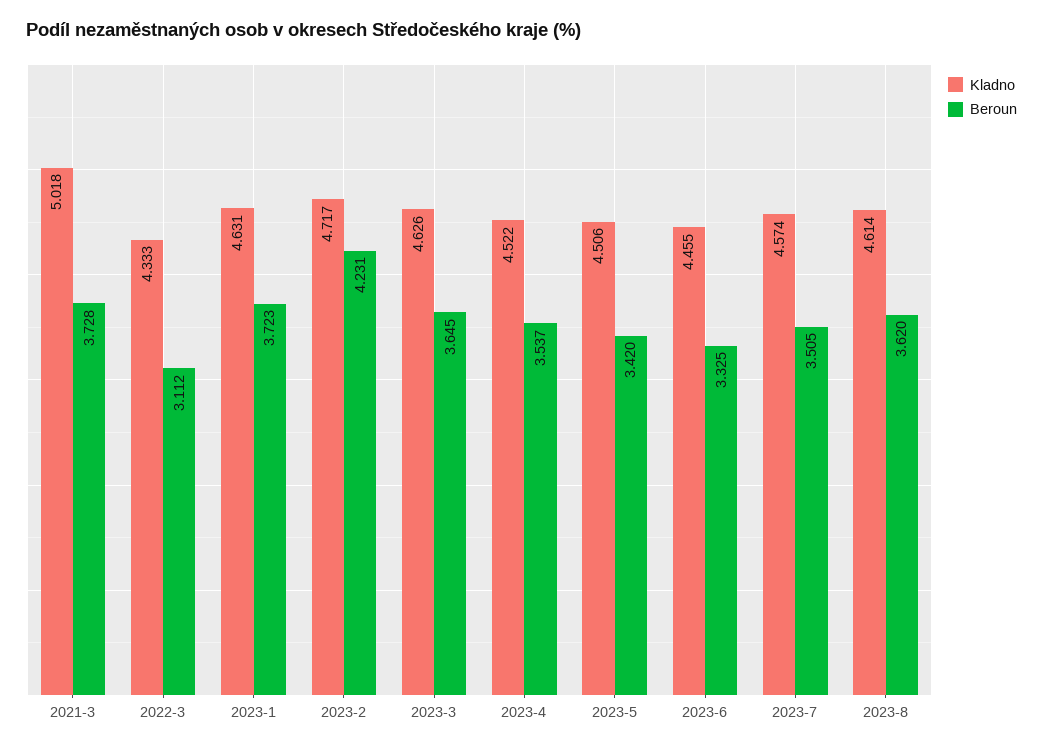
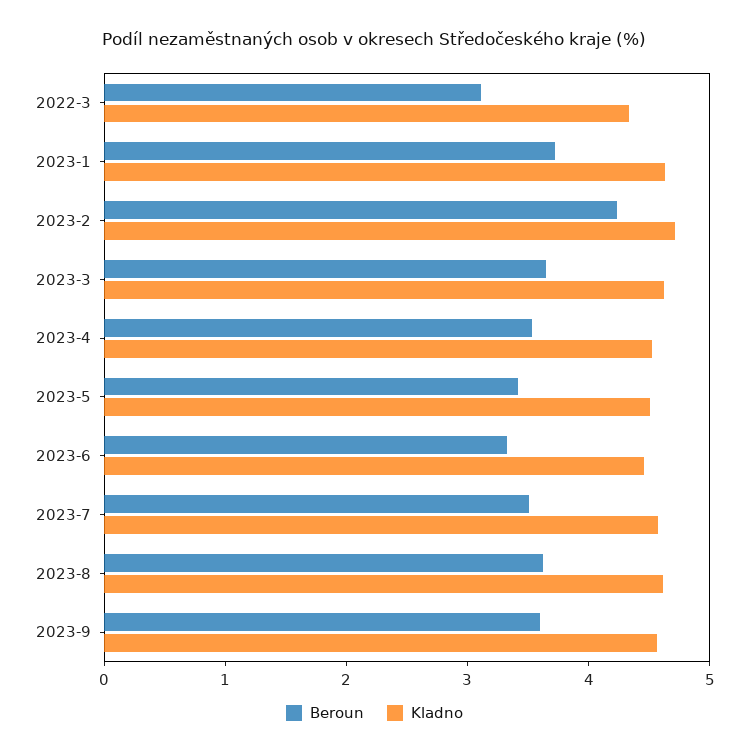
Kladno, 2021-3: 5.018 -> none
Beroun, 2021-3: 3.728 -> none
Beroun, 2023-9: none -> 3.6
Kladno, 2023-9: none -> 4.6

